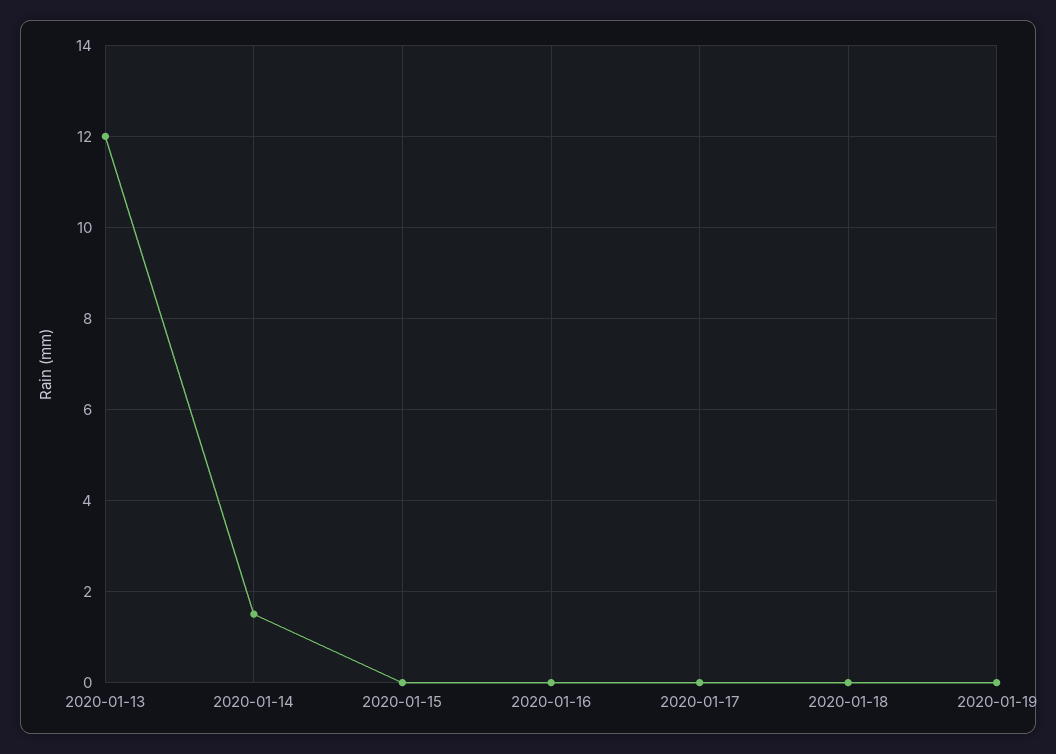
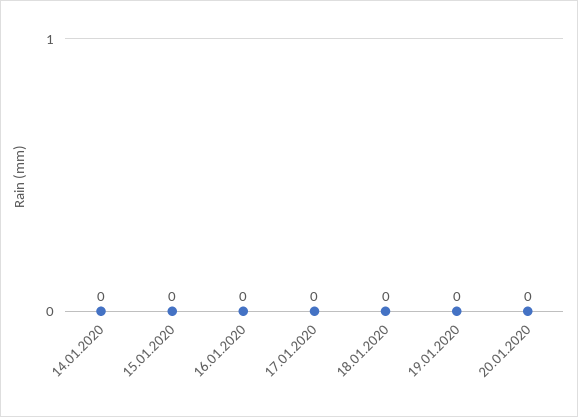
2020-01-13: 12 -> none
2020-01-14: 1.5 -> 0
20.01.2020: none -> 0

